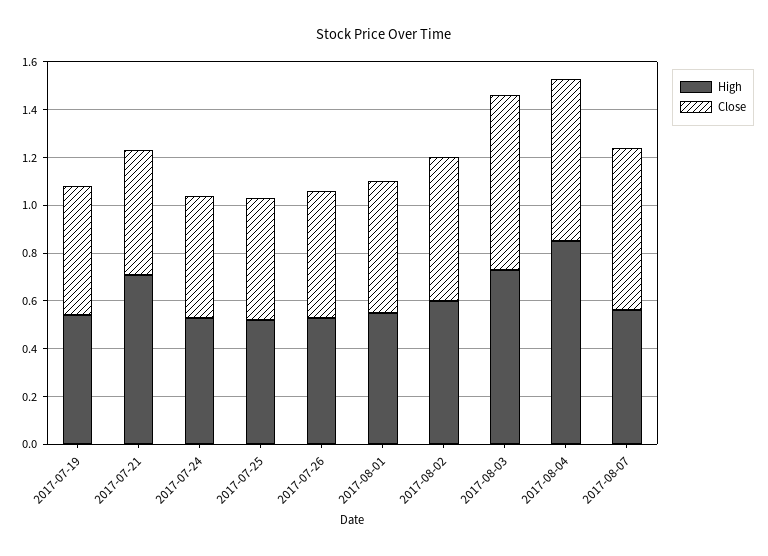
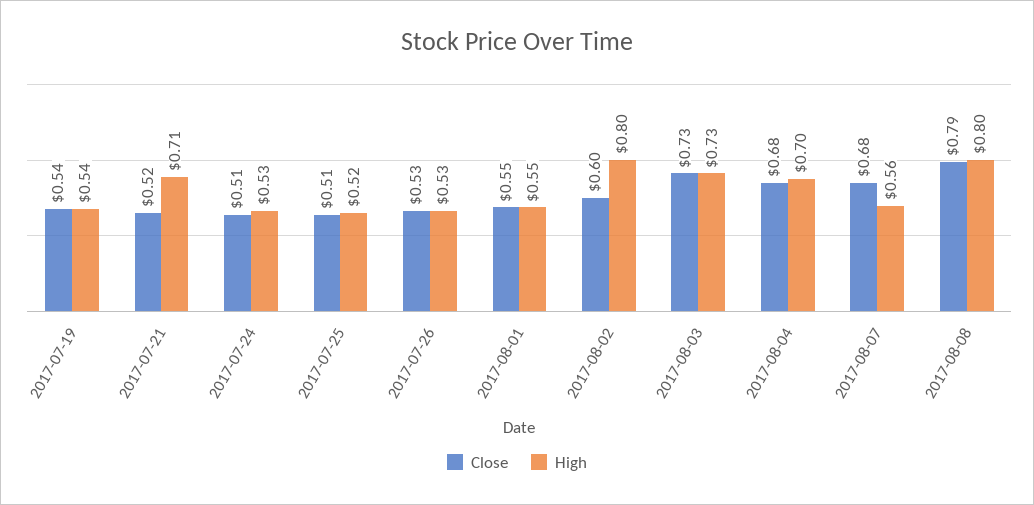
High, 2017-08-02: 0.6 -> 0.8
High, 2017-08-04: 0.85 -> 0.7
Close, 2017-08-08: none -> 0.79
High, 2017-08-08: none -> 0.8

